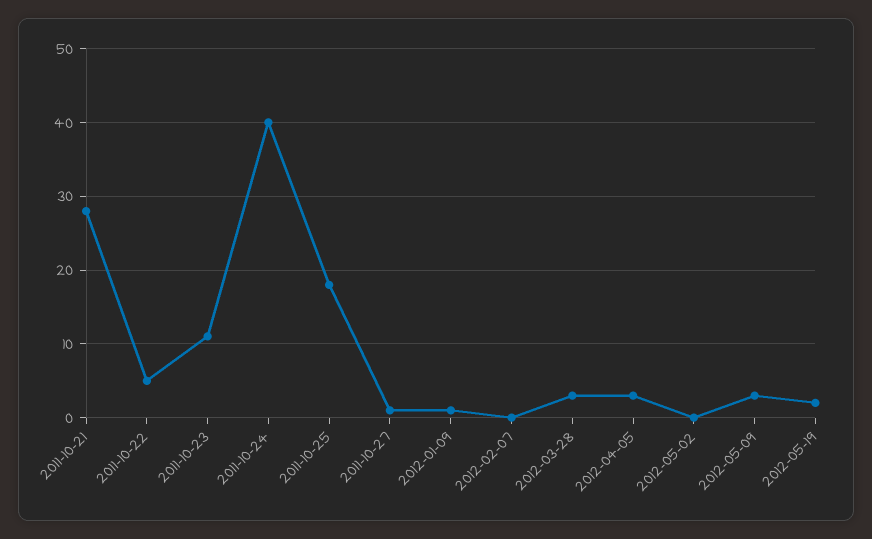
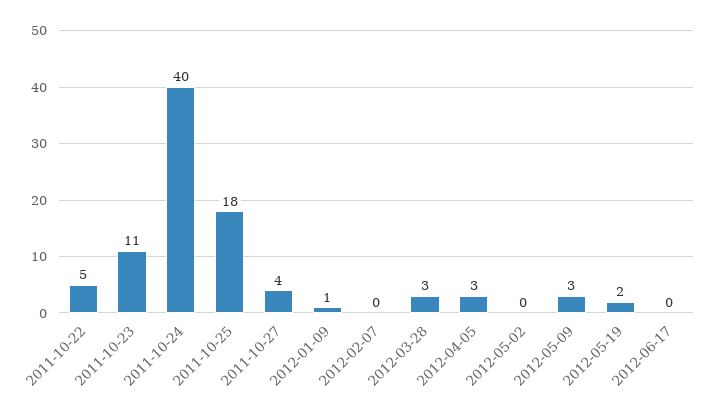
2011-10-21: 28 -> none
2011-10-27: 1 -> 4
2012-06-17: none -> 0

